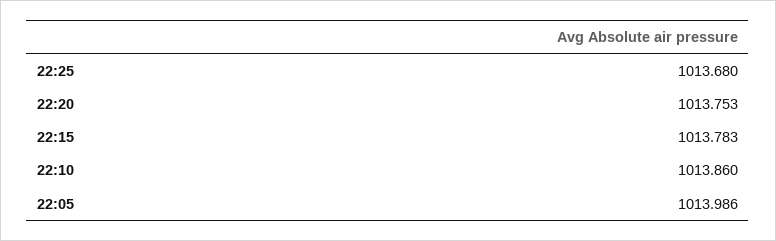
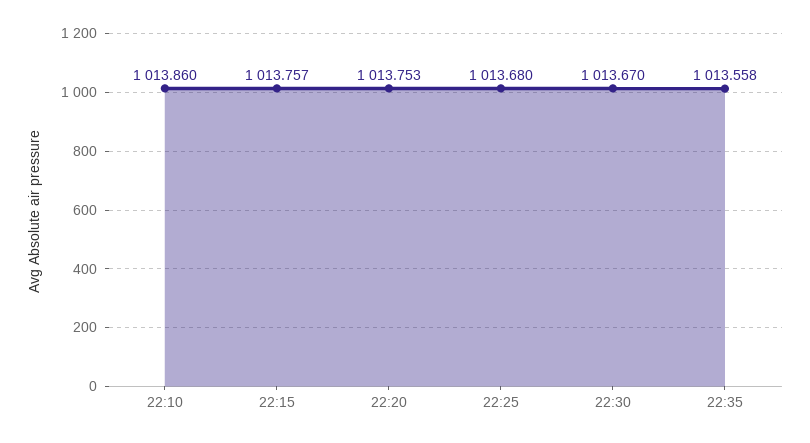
22:15: 1013.783 -> 1013.757
22:05: 1013.986 -> none
22:30: none -> 1013.67
22:35: none -> 1013.558

